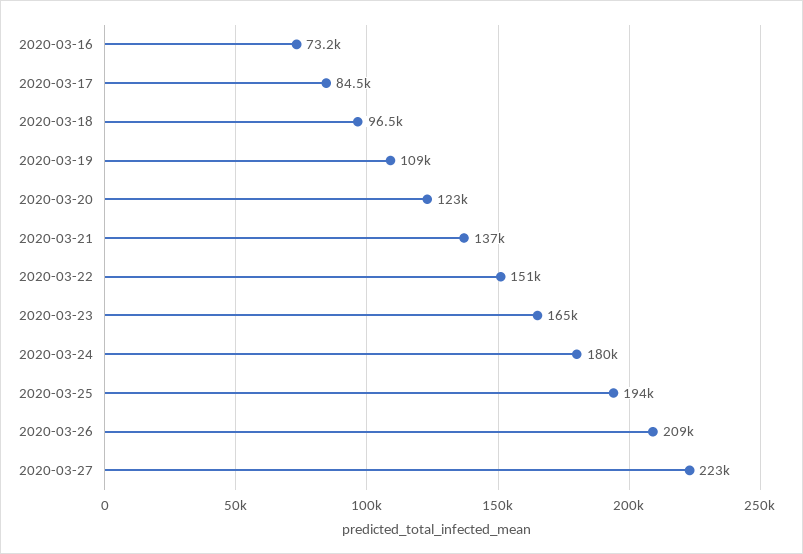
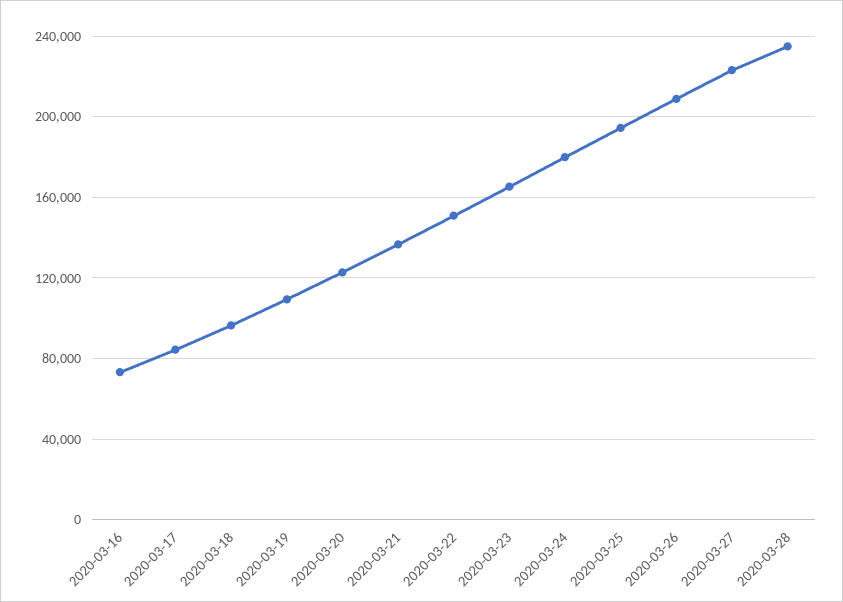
2020-03-28: none -> 235000

